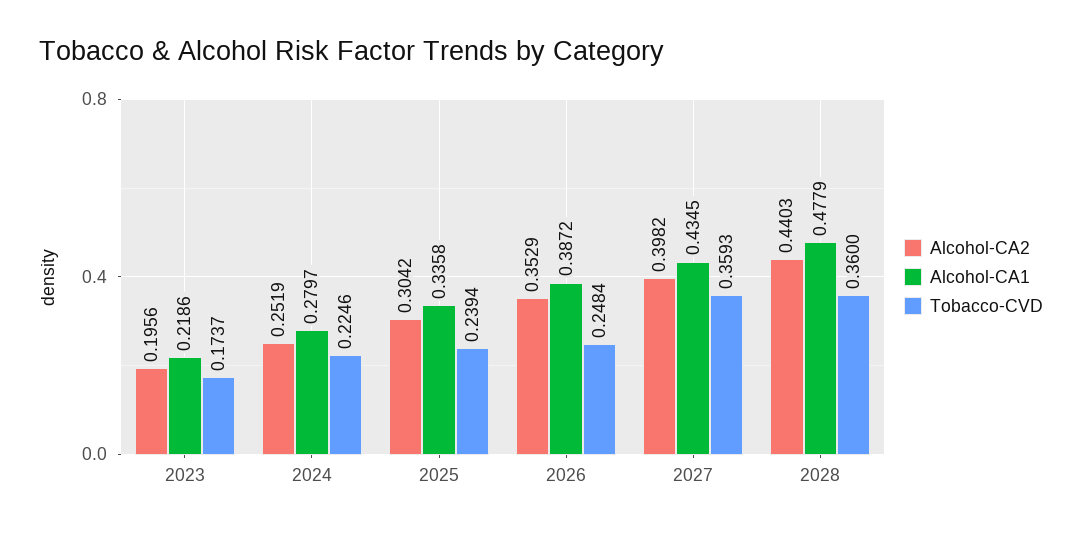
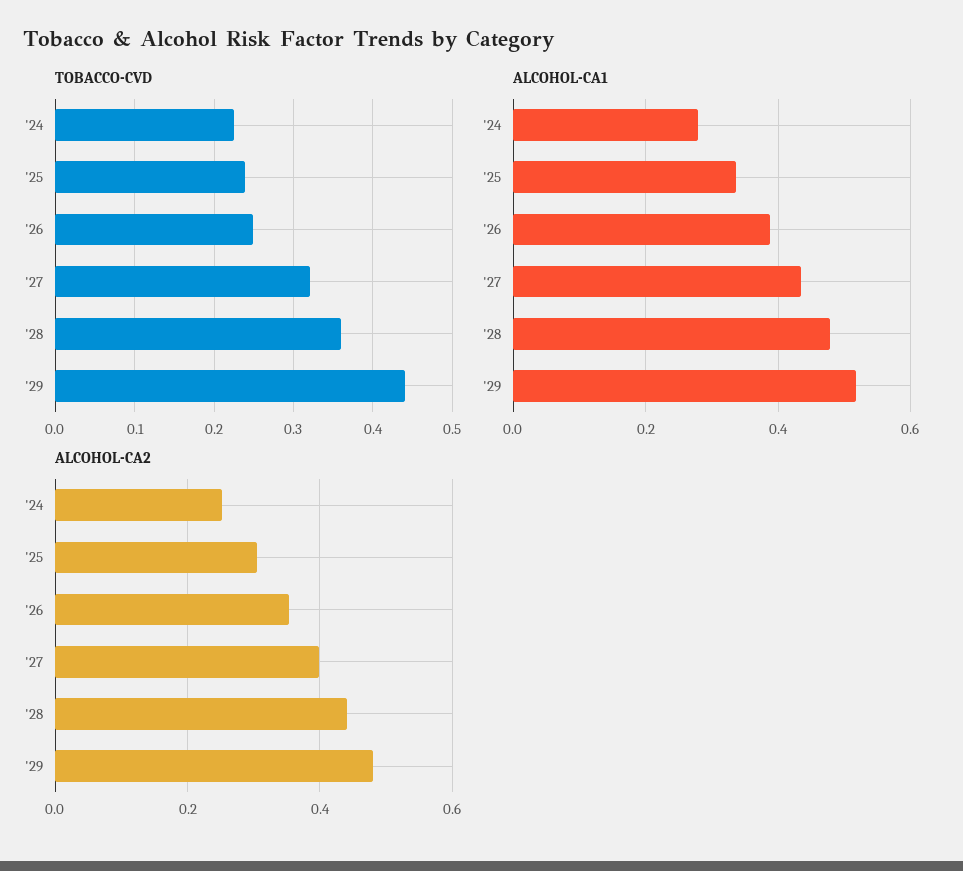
Alcohol-CA2, 2023: 0.1956 -> none
Alcohol-CA1, 2023: 0.2186 -> none
Tobacco-CVD, 2023: 0.1737 -> none
Tobacco-CVD, 2027: 0.3593 -> 0.32
Tobacco-CVD, '29: none -> 0.44
Alcohol-CA1, '29: none -> 0.52
Alcohol-CA2, '29: none -> 0.48

